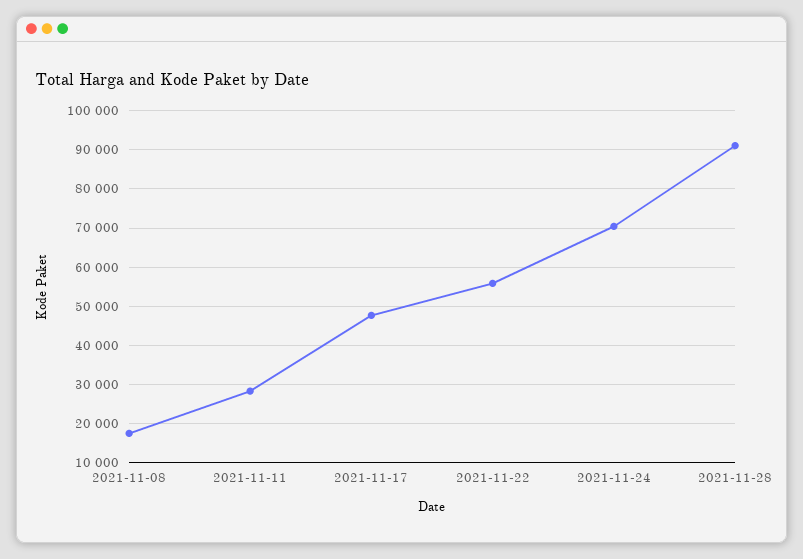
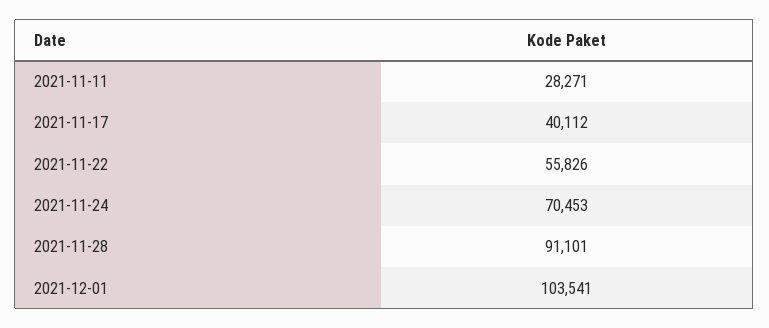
2021-11-08: 18000 -> none
2021-11-17: 48000 -> 40112
2021-12-01: none -> 103541

